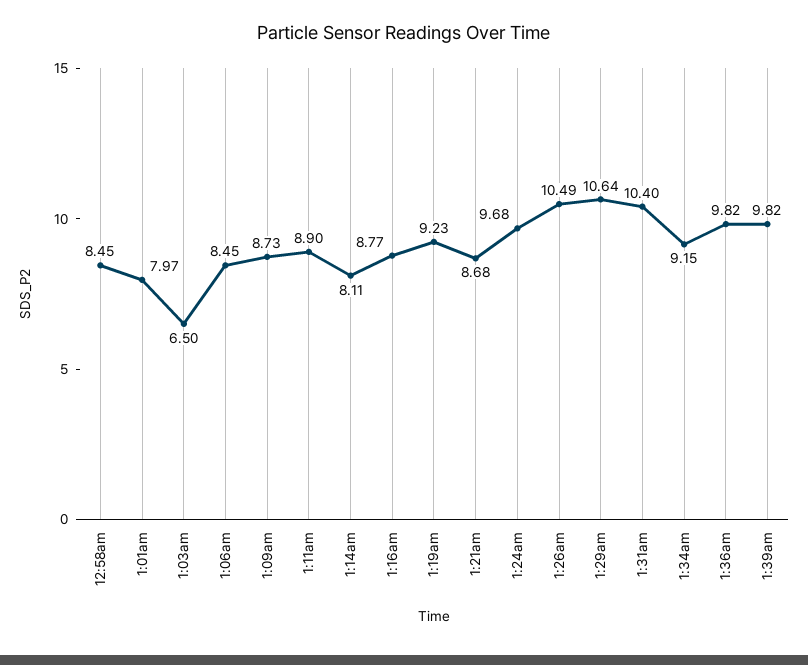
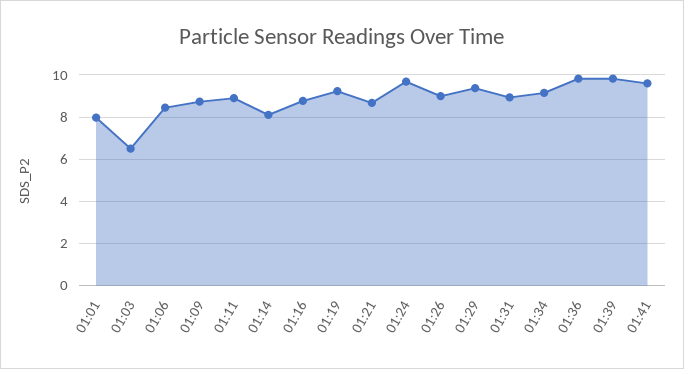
12:58am: 8.45 -> none
1:26am: 10.49 -> 9
1:29am: 10.64 -> 9.5
1:31am: 10.4 -> 9
01:41: none -> 9.5

